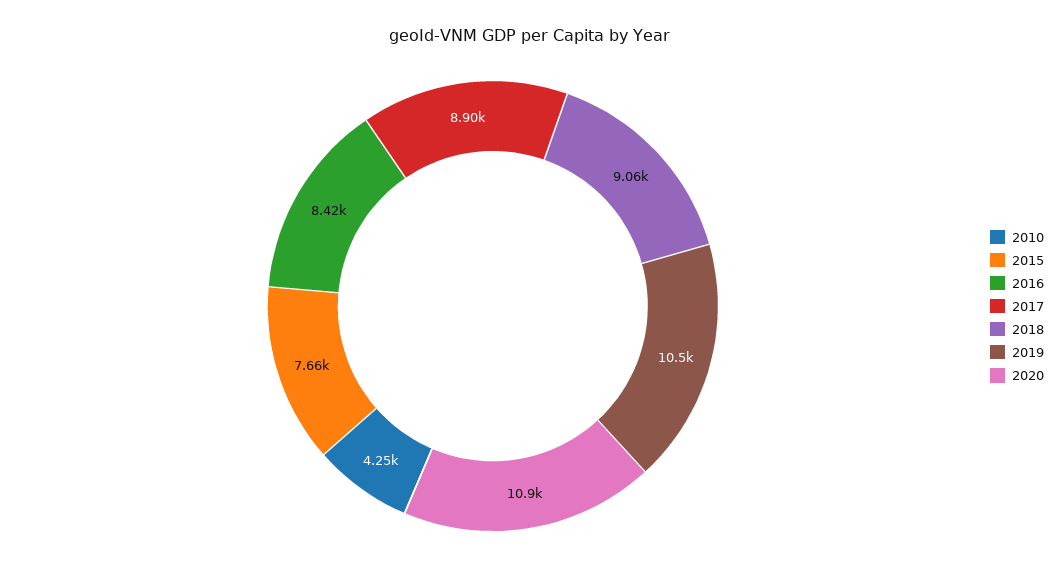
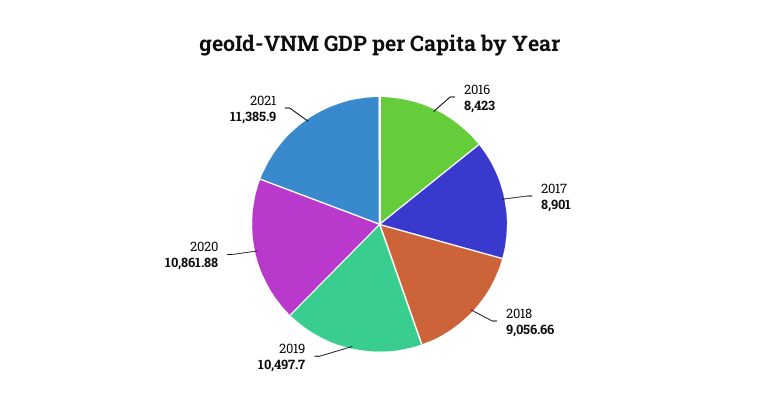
2010: 4250 -> none
2015: 7660 -> none
2021: none -> 11385.9

